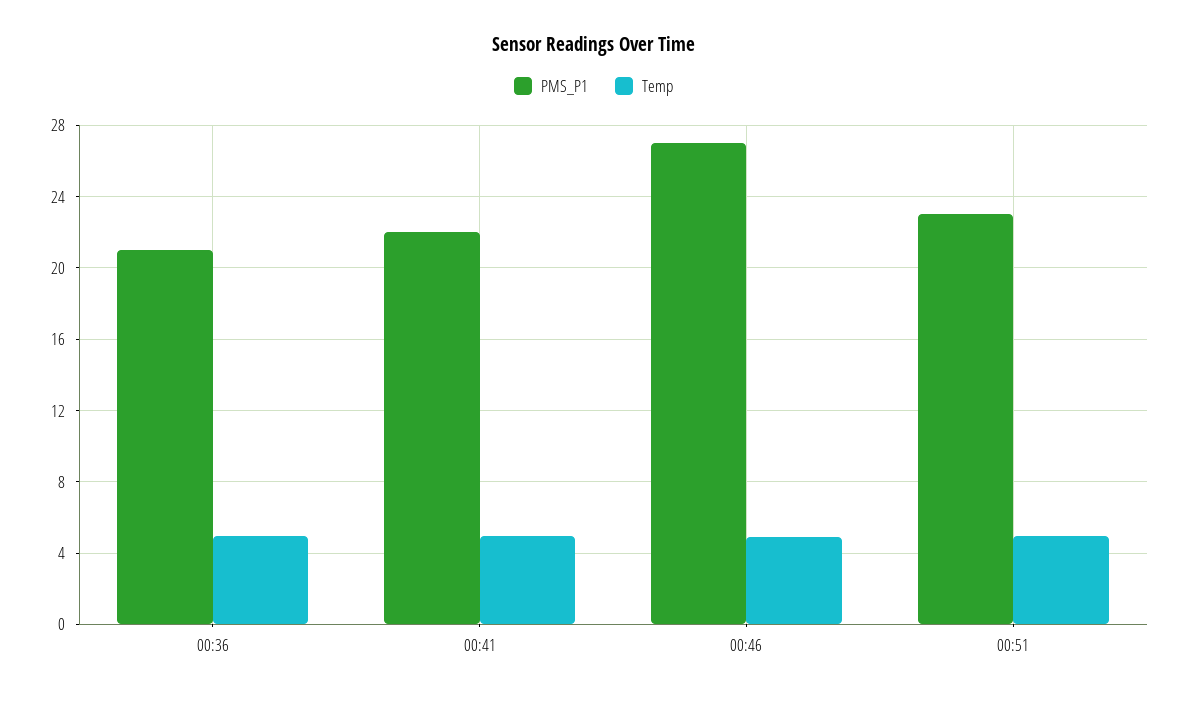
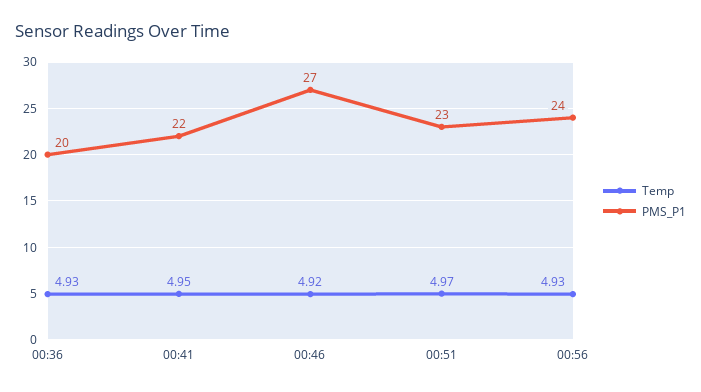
PMS_P1, 00:36: 21 -> 20
Temp, 00:56: none -> 4.93
PMS_P1, 00:56: none -> 24

